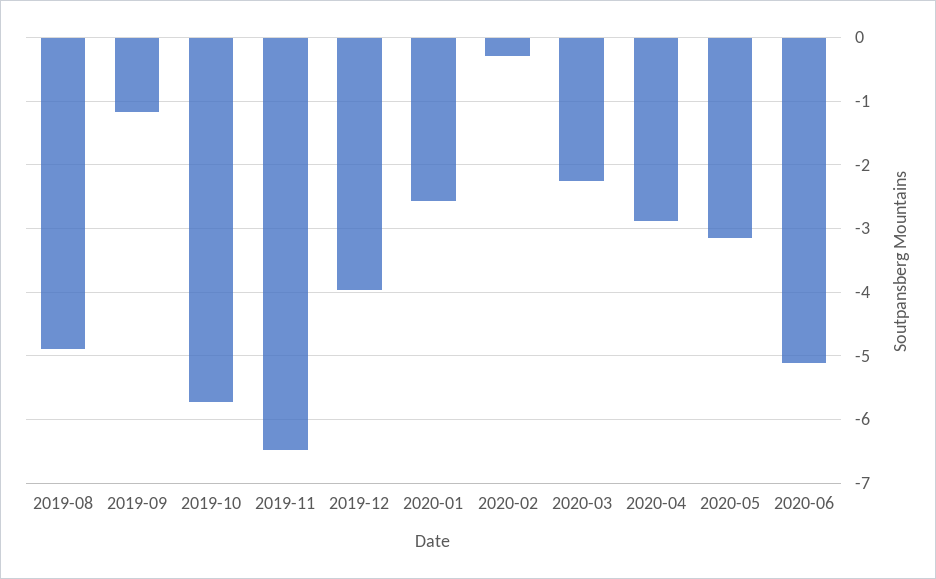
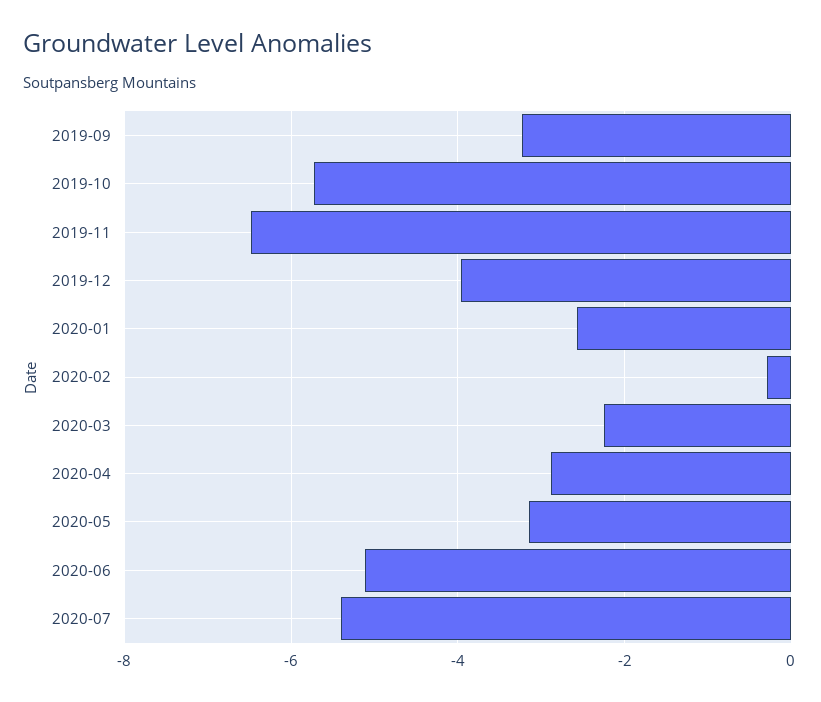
2019-08: -4.9 -> none
2019-09: -1.2 -> -3.2
2020-07: none -> -5.4

